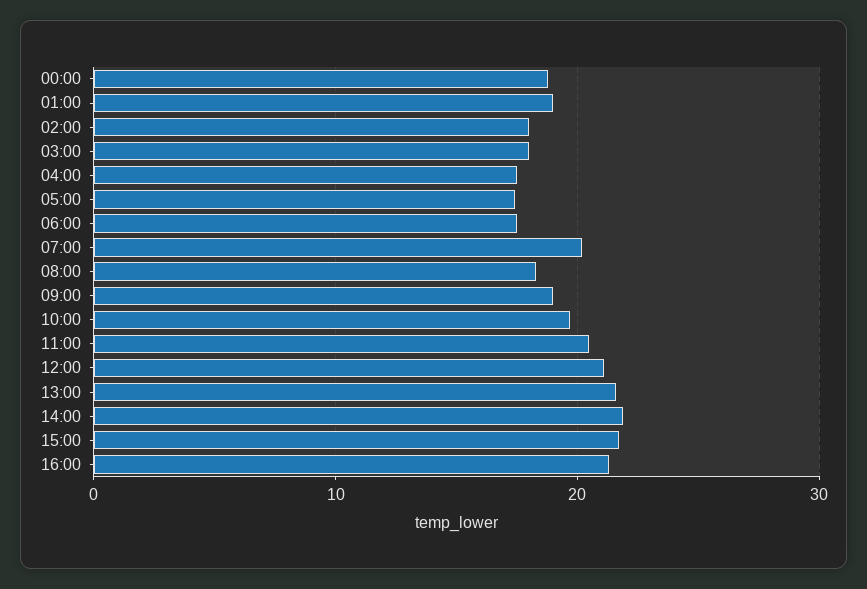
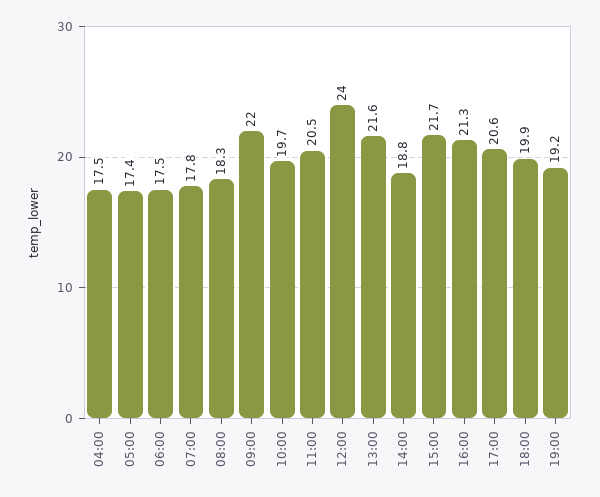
00:00: 19 -> none
01:00: 19 -> none
02:00: 18 -> none
03:00: 18 -> none
07:00: 20 -> 17.8
09:00: 19 -> 22
12:00: 21 -> 24
14:00: 22 -> 18.8
17:00: none -> 20.6
18:00: none -> 19.9
19:00: none -> 19.2

